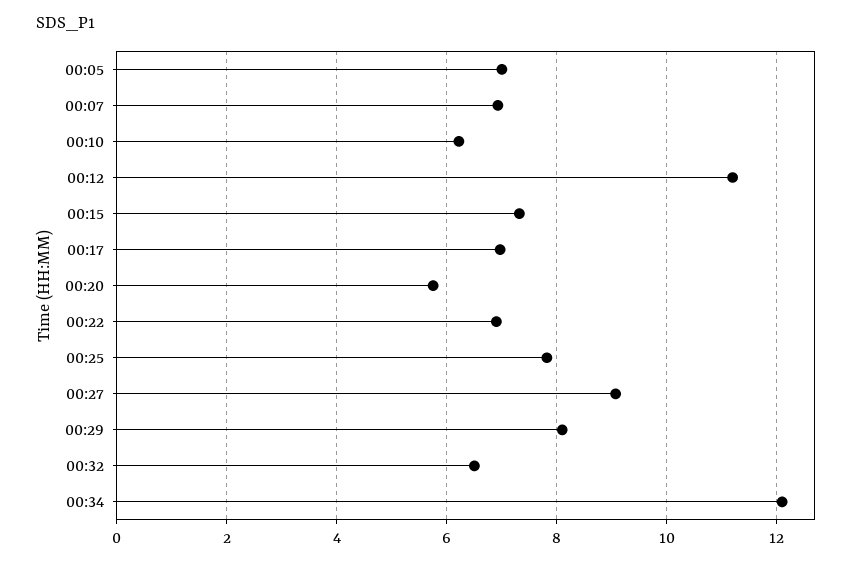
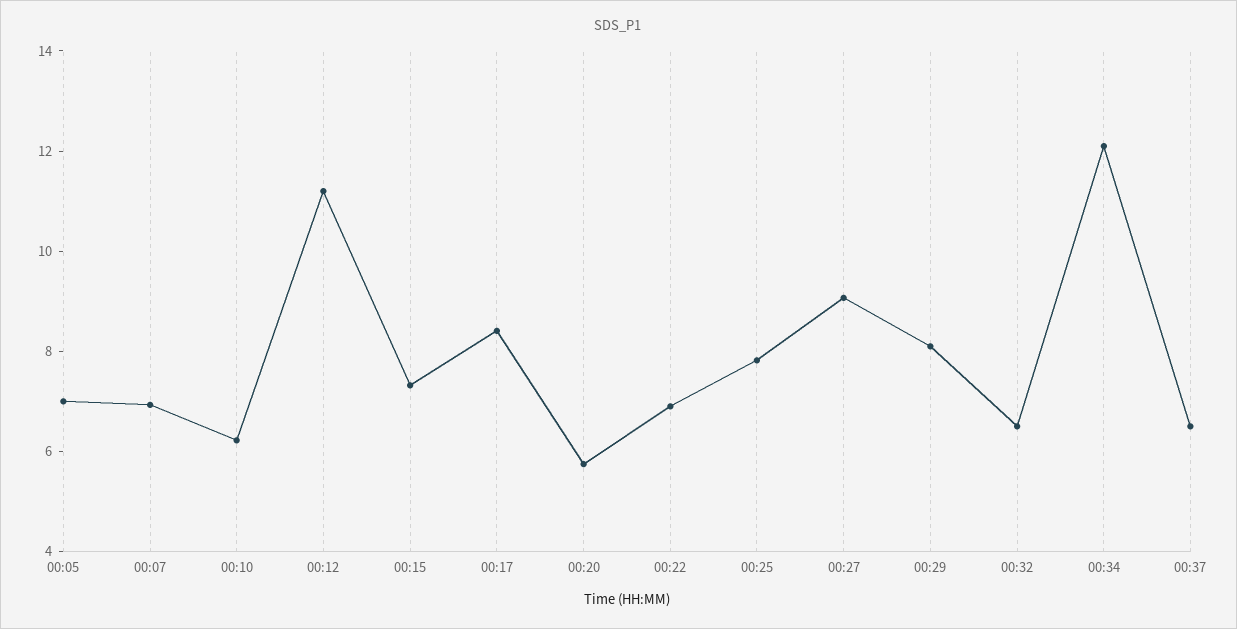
00:17: 7 -> 8.5
00:37: none -> 6.5

